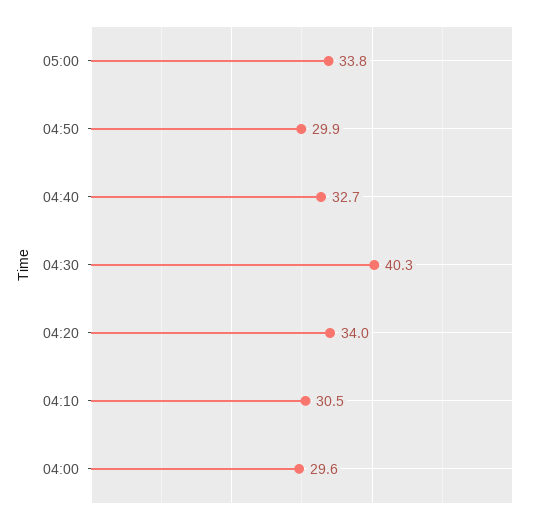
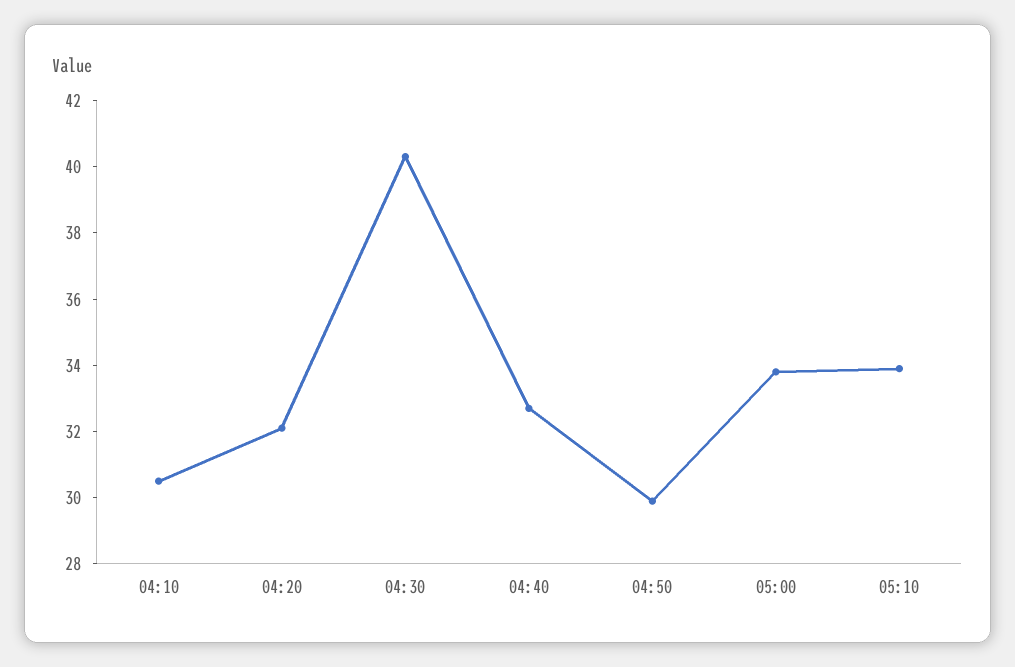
04:20: 34 -> 32
04:00: 29.6 -> none
05:10: none -> 34

